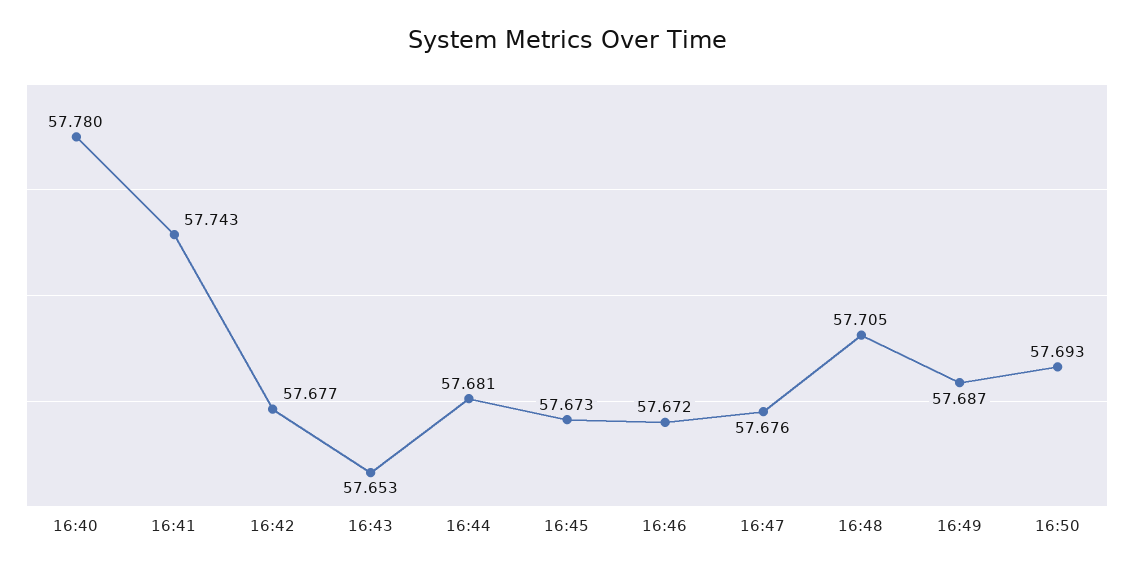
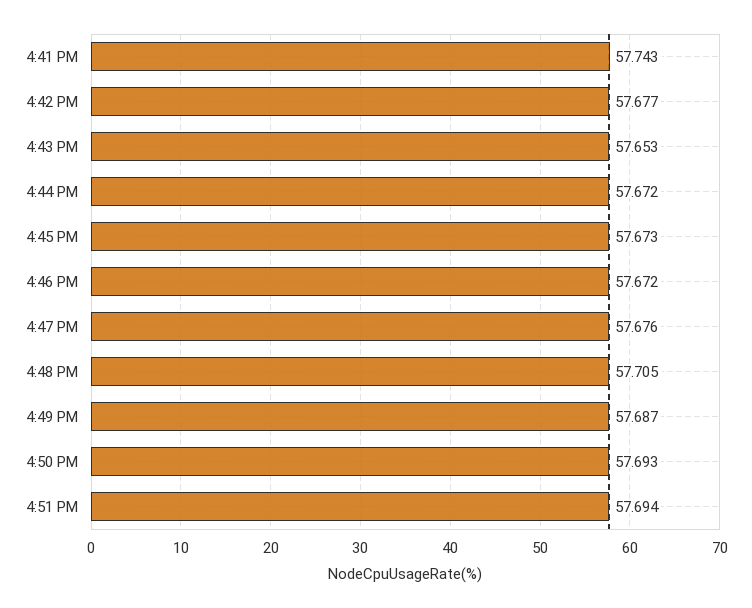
16:40: 57.78 -> none
16:44: 57.681 -> 57.672
4:51 PM: none -> 57.694

